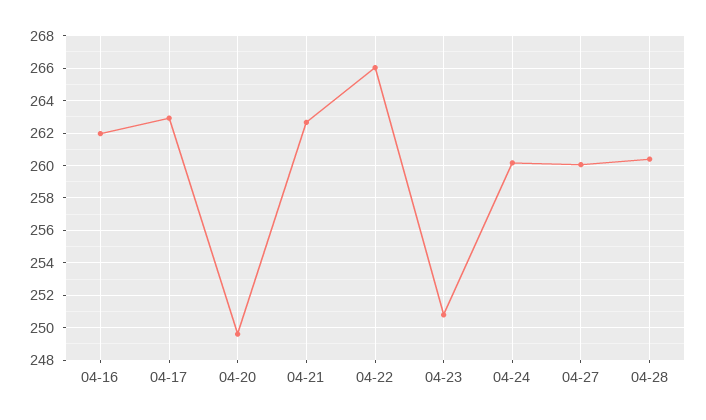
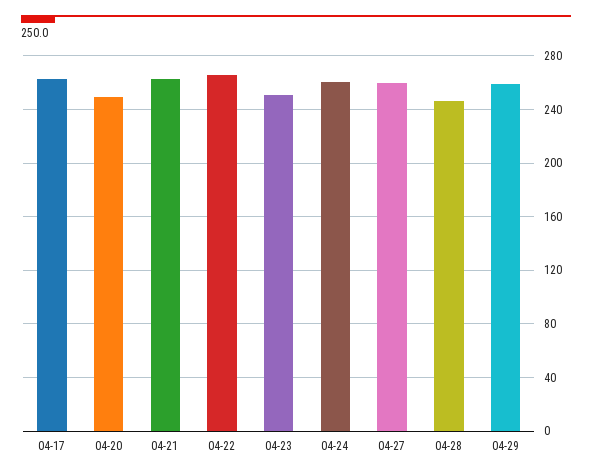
04-16: 262 -> none
04-28: 260.5 -> 245
04-29: none -> 260

